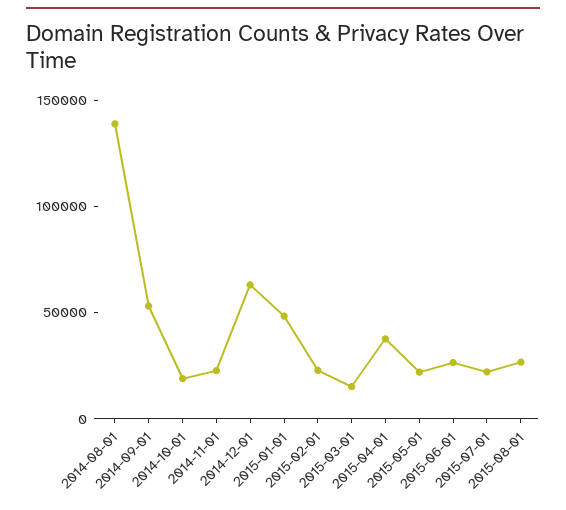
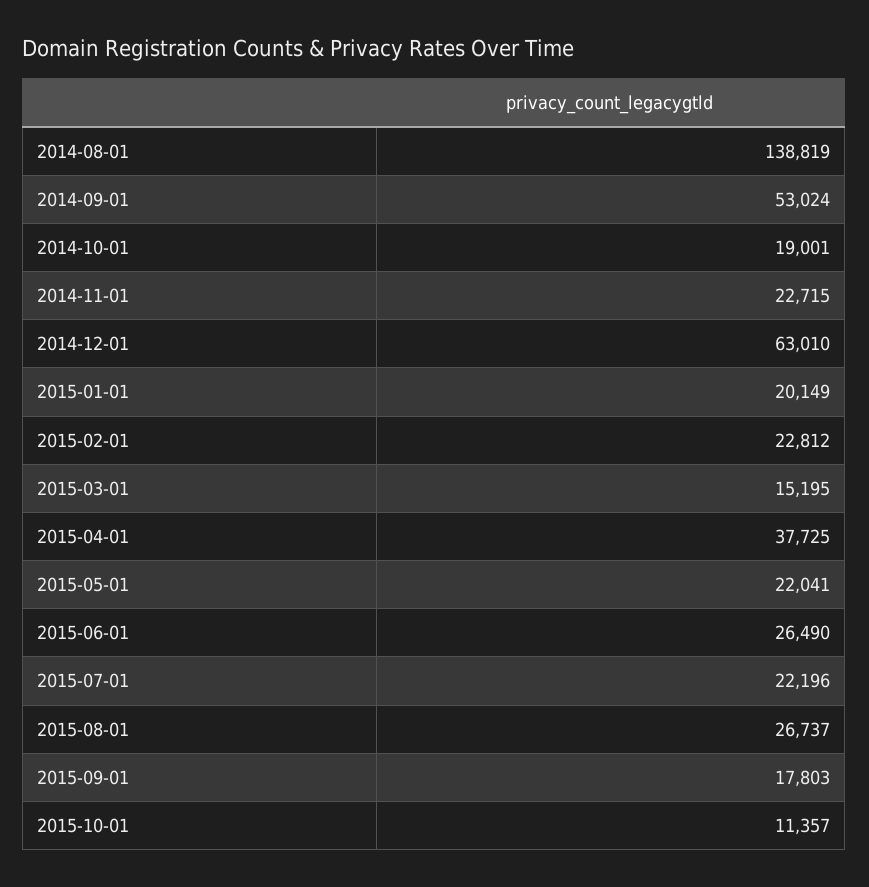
2015-01-01: 50000 -> 20149
2015-09-01: none -> 17803
2015-10-01: none -> 11357

